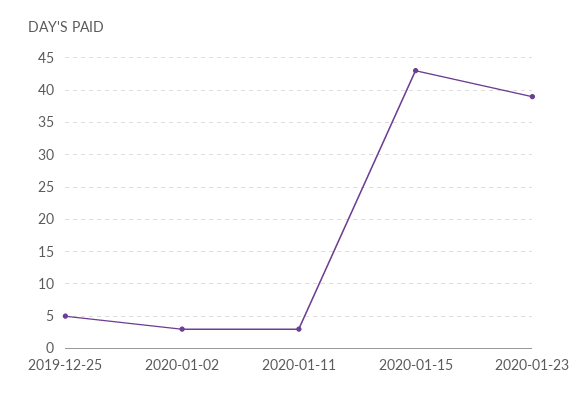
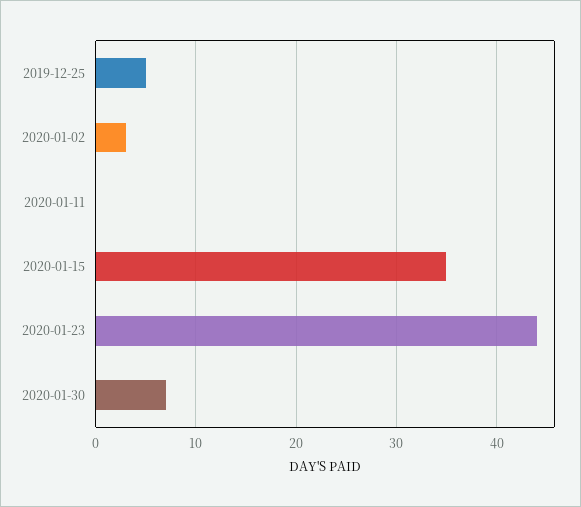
2020-01-11: 3 -> 0
2020-01-15: 43 -> 35
2020-01-23: 39 -> 44
2020-01-30: none -> 7

